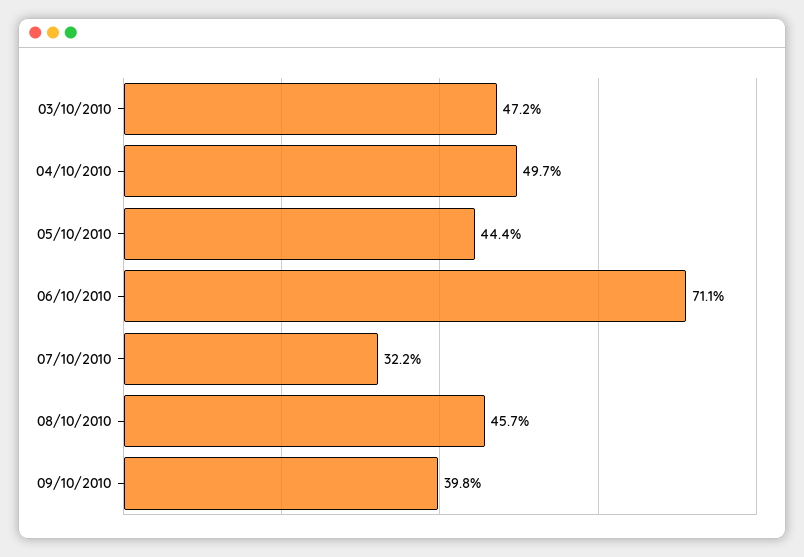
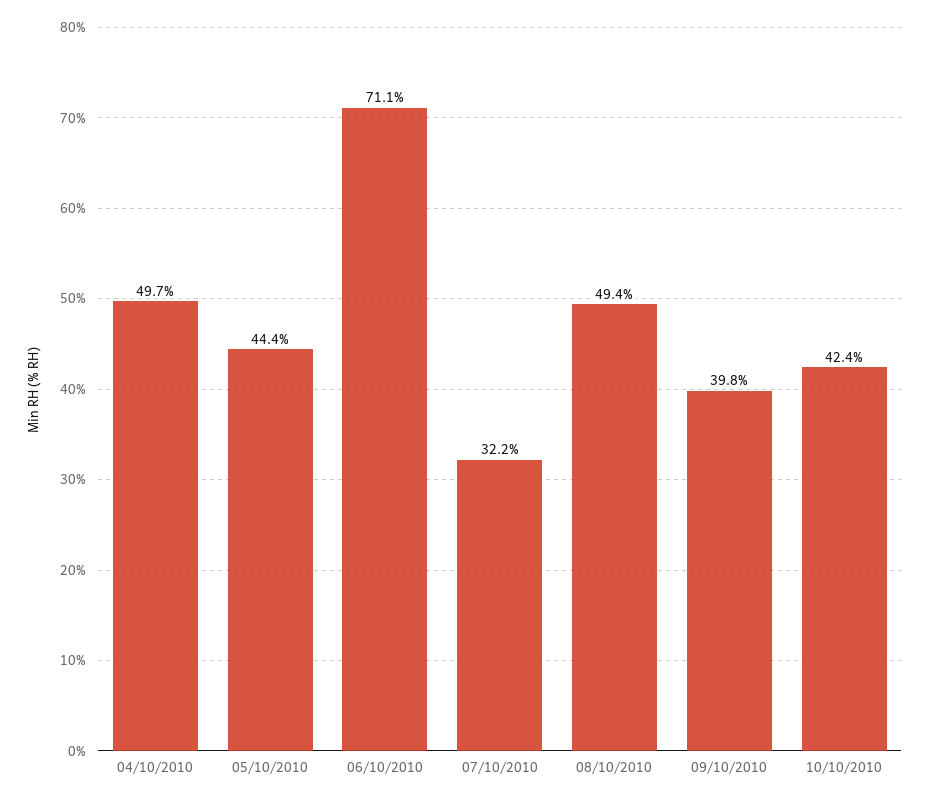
03/10/2010: 47.2 -> none
08/10/2010: 45.7 -> 49.4
10/10/2010: none -> 42.4

